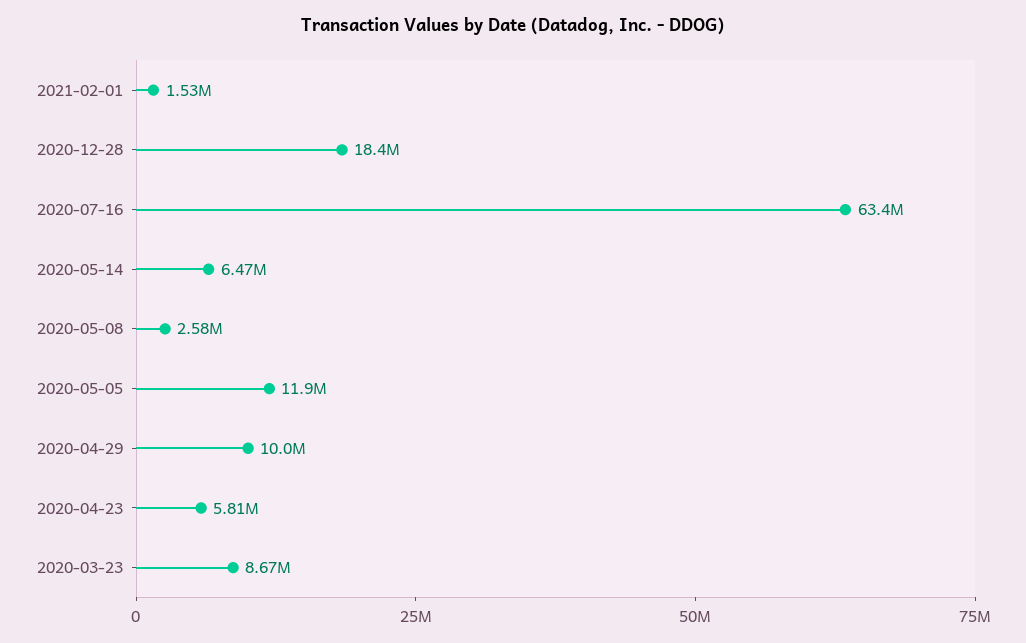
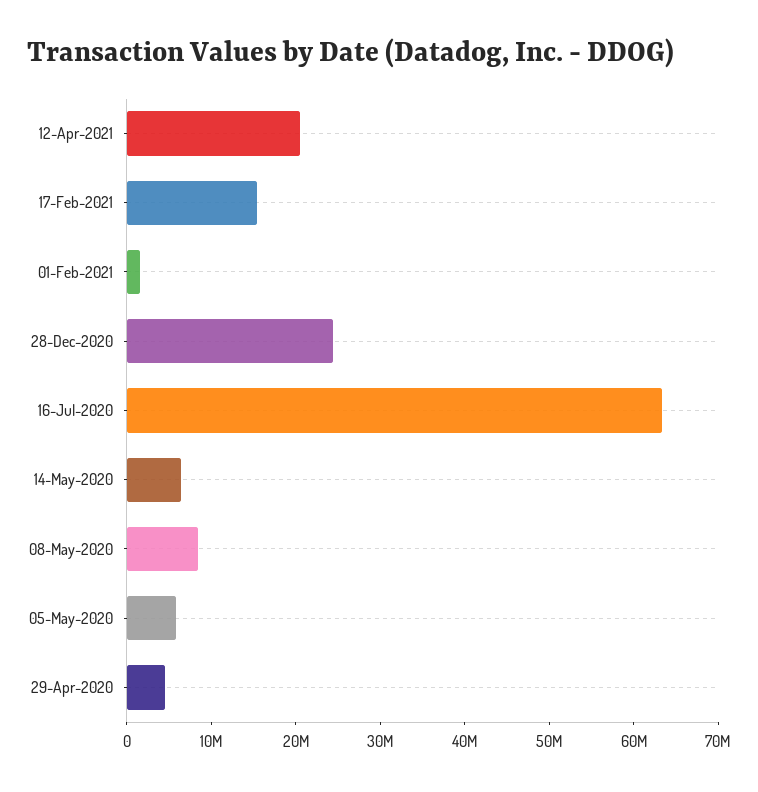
2020-12-28: 18400000 -> 24000000
2020-05-08: 2580000 -> 8000000
2020-05-05: 11900000 -> 6000000
2020-04-29: 10000000 -> 4000000
2020-04-23: 5810000 -> none
2020-03-23: 8670000 -> none
12-Apr-2021: none -> 20000000
17-Feb-2021: none -> 16000000

